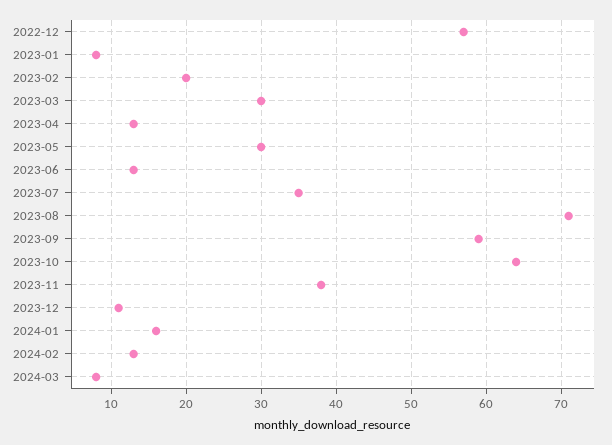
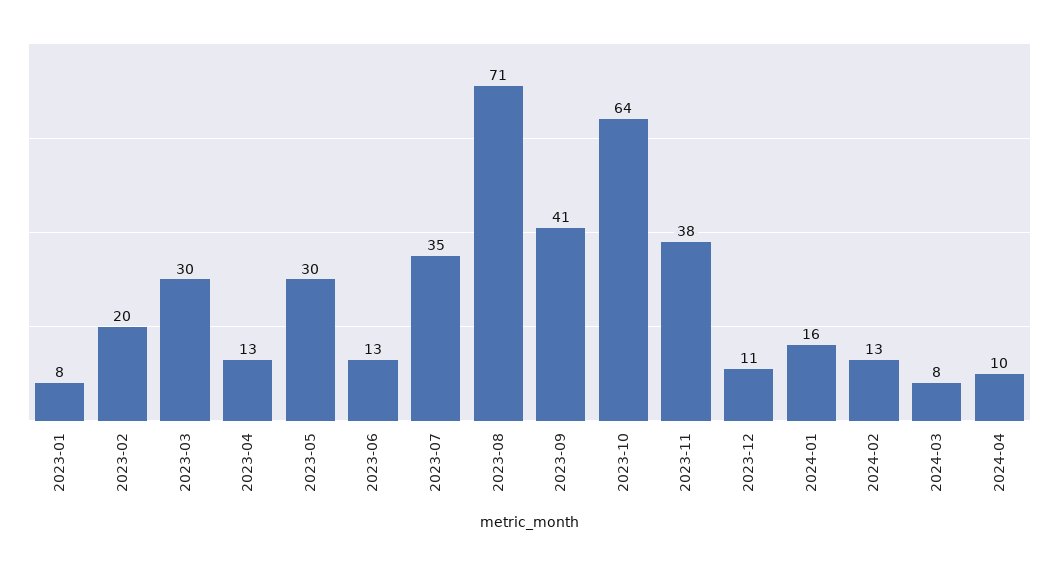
2022-12: 57 -> none
2023-09: 59 -> 41
2024-04: none -> 10

